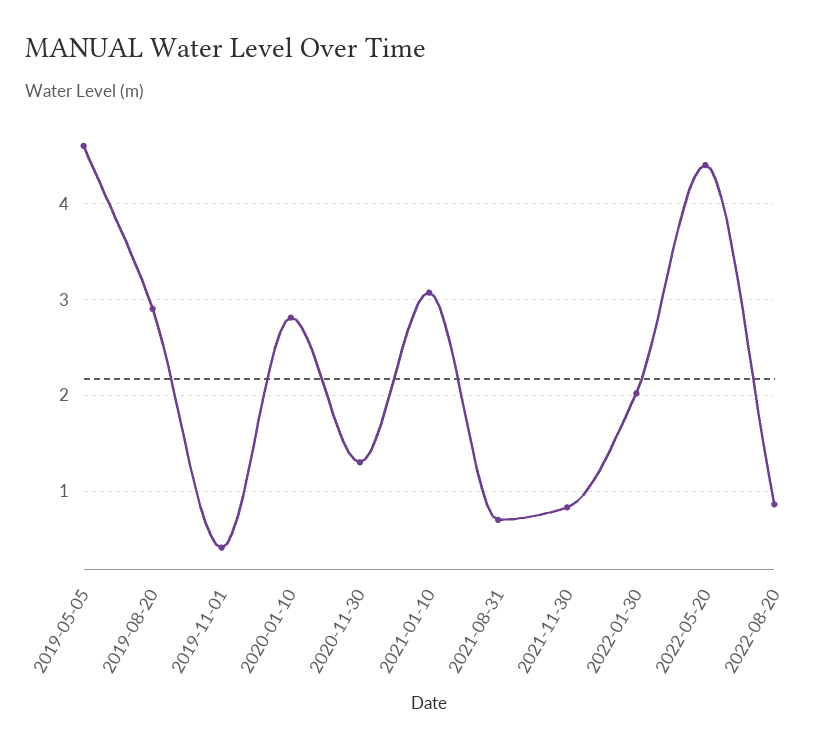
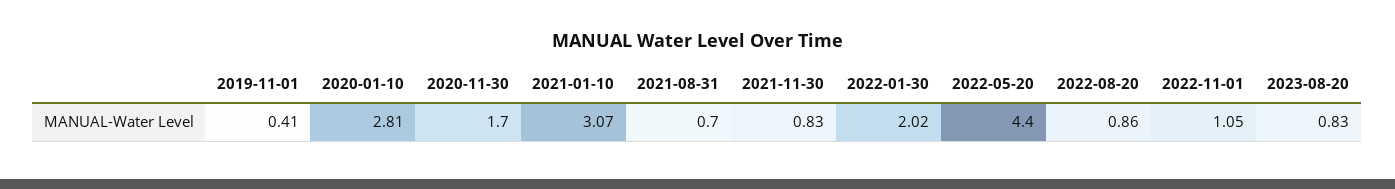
2019-05-05: 4.6 -> none
2019-08-20: 2.9 -> none
2020-11-30: 1.3 -> 1.7
2022-11-01: none -> 1.05
2023-08-20: none -> 0.83

